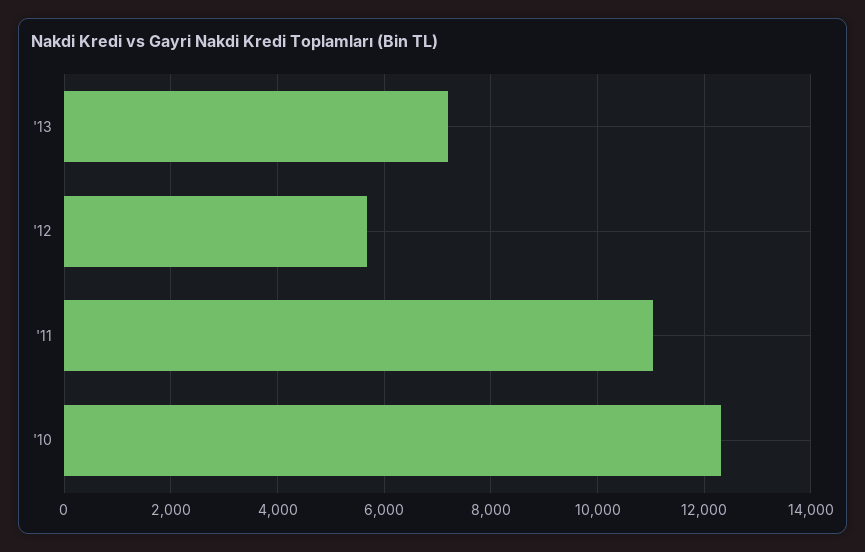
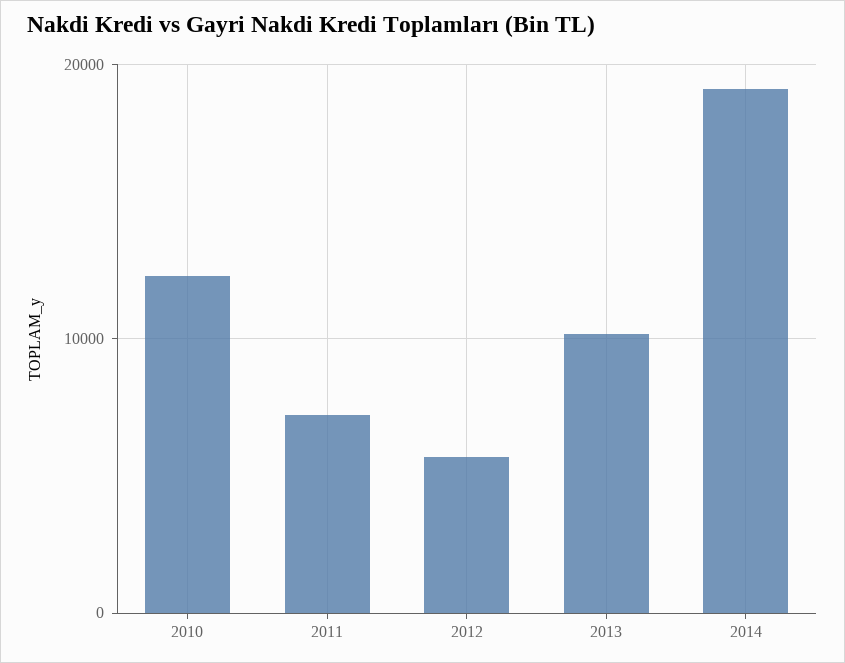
'13: 7200 -> 10000
'11: 11000 -> 7000
2014: none -> 19000

